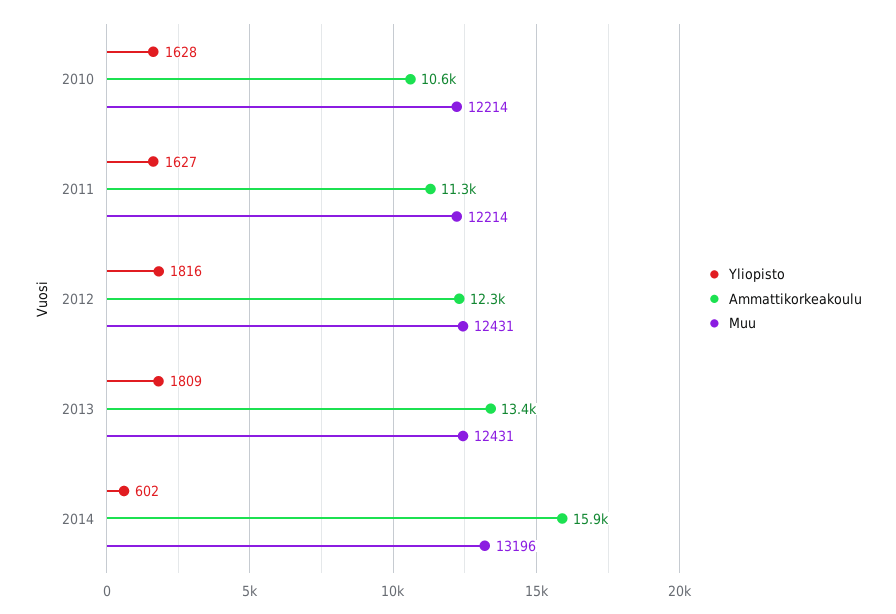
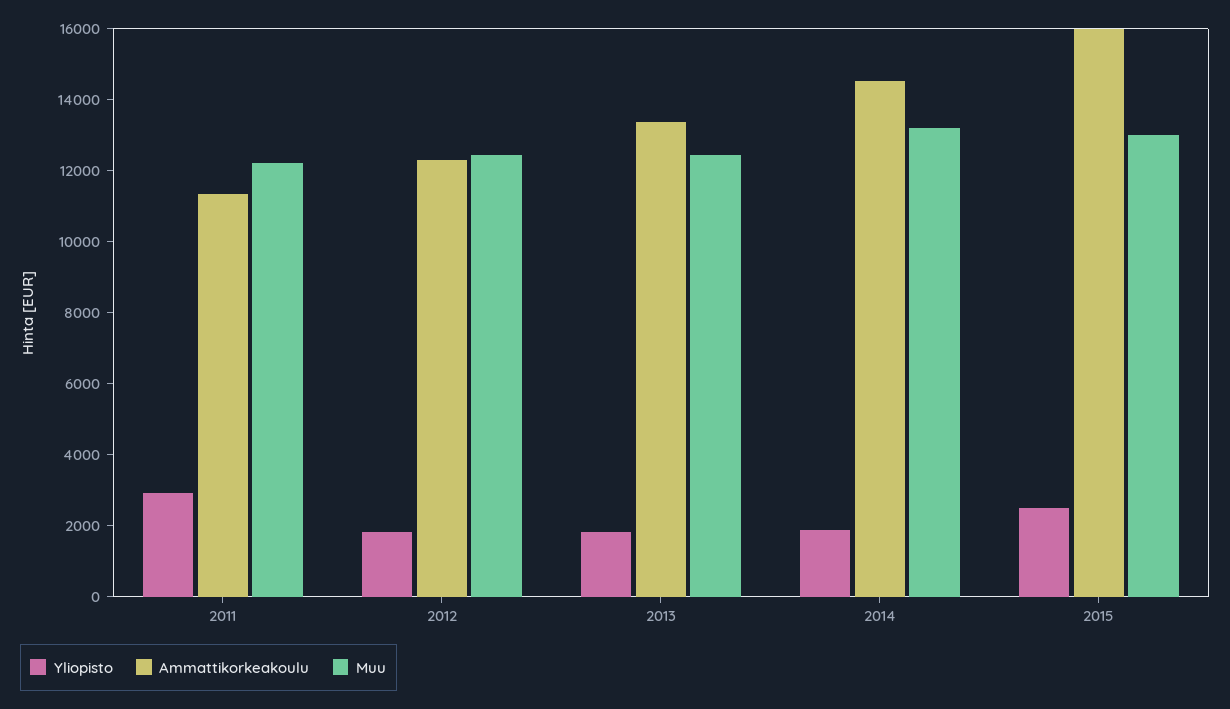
Yliopisto, 2010: 1628 -> none
Ammattikorkeakoulu, 2010: 10600 -> none
Muu, 2010: 12214 -> none
Yliopisto, 2011: 1627 -> 3000
Yliopisto, 2014: 602 -> 2000
Ammattikorkeakoulu, 2014: 15900 -> 14500
Yliopisto, 2015: none -> 2500
Ammattikorkeakoulu, 2015: none -> 16000
Muu, 2015: none -> 13000

